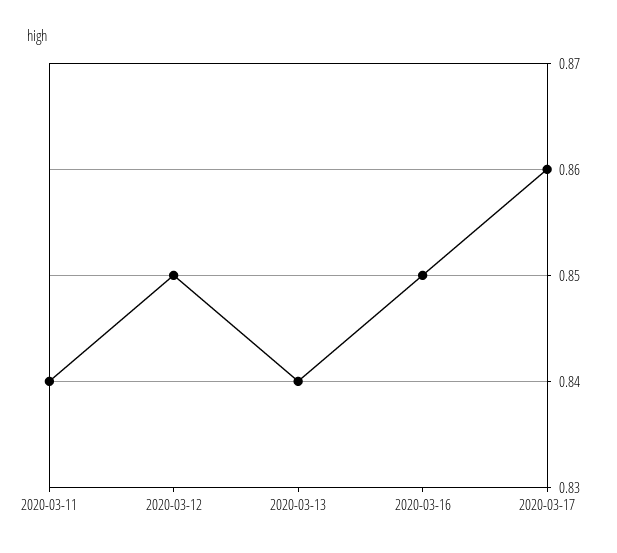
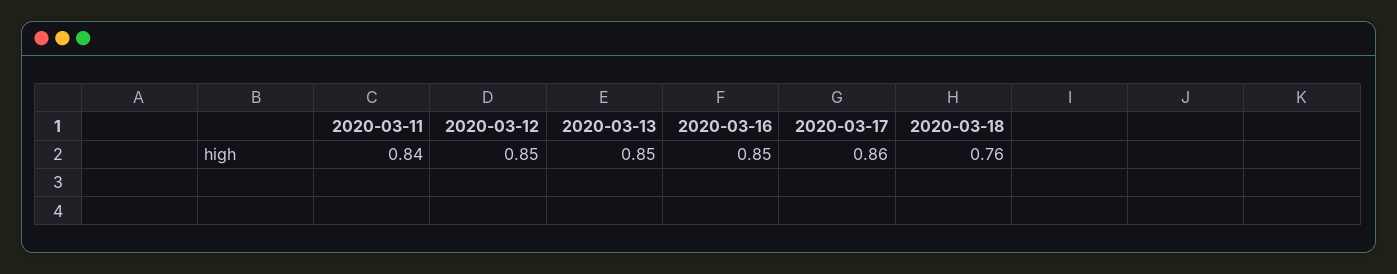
2020-03-13: 0.84 -> 0.85
2020-03-18: none -> 0.76

